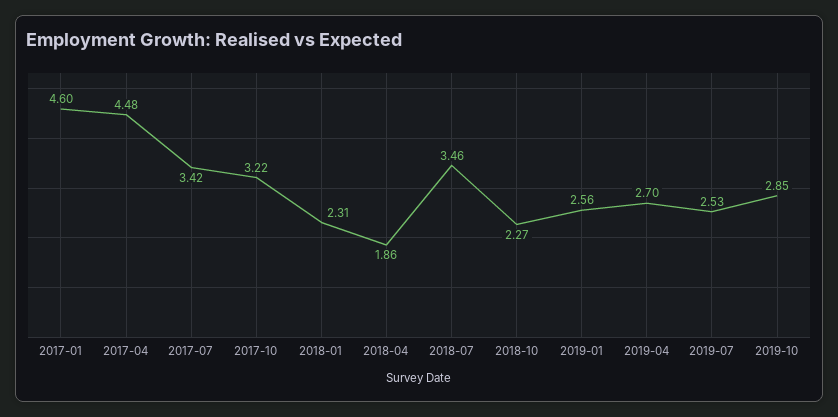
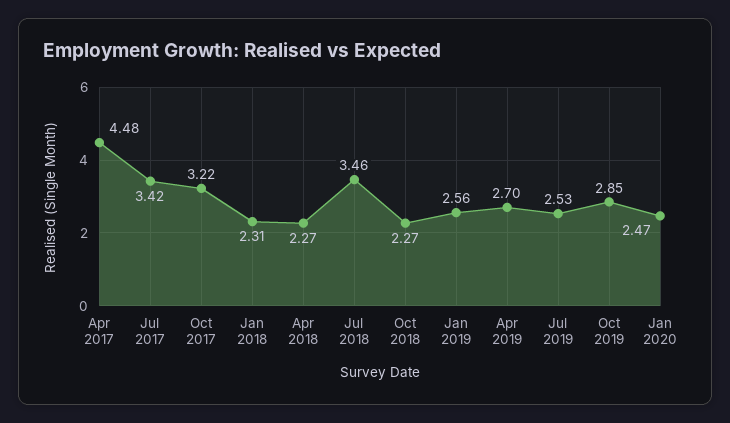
2017-01: 4.6 -> none
2018-04: 1.86 -> 2.27
Jan 2020: none -> 2.47

